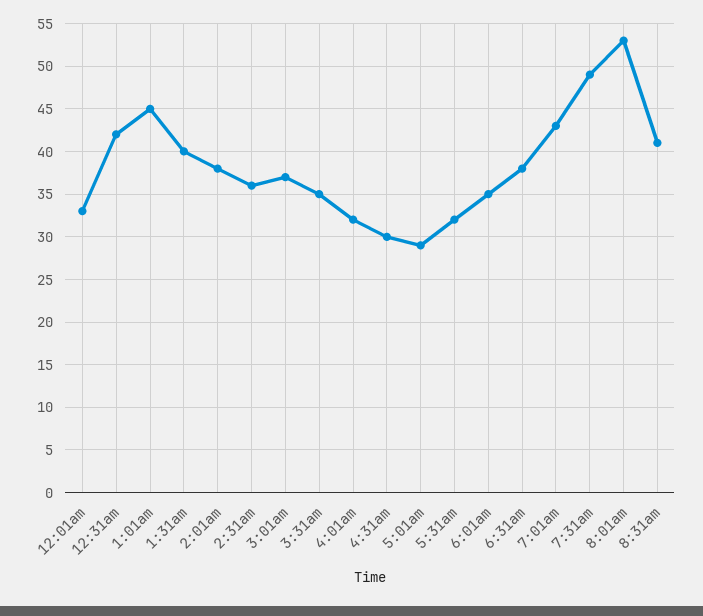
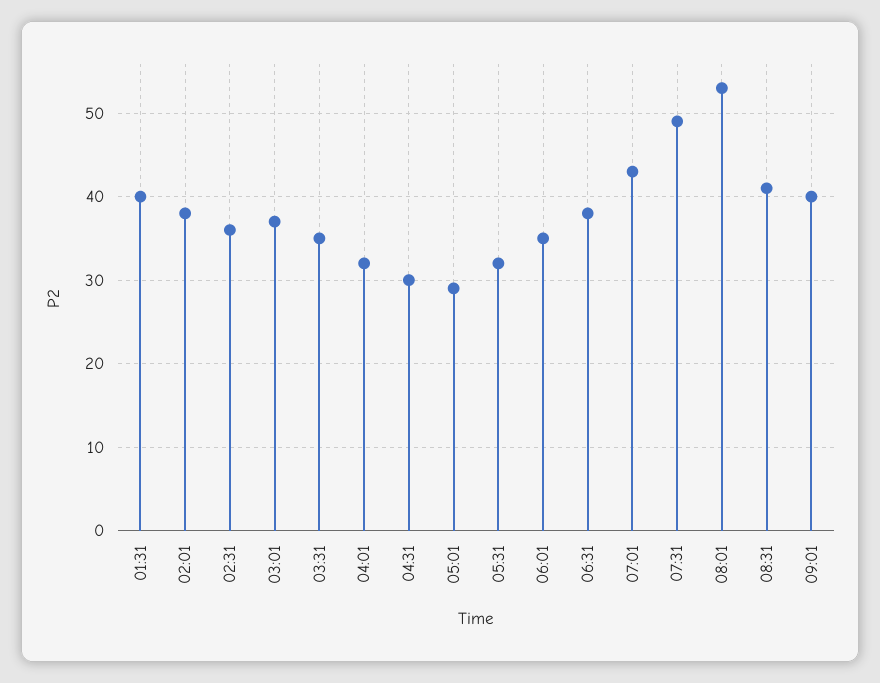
12:01am: 33 -> none
12:31am: 42 -> none
1:01am: 45 -> none
09:01: none -> 40

